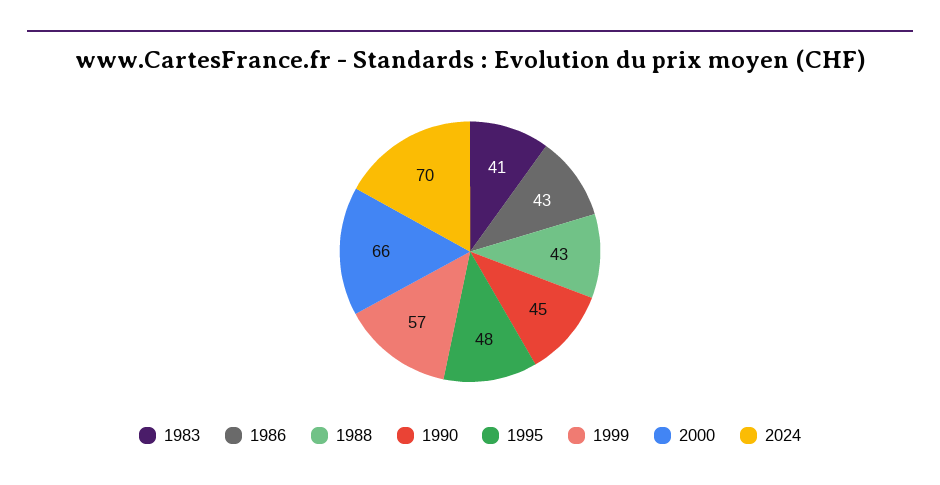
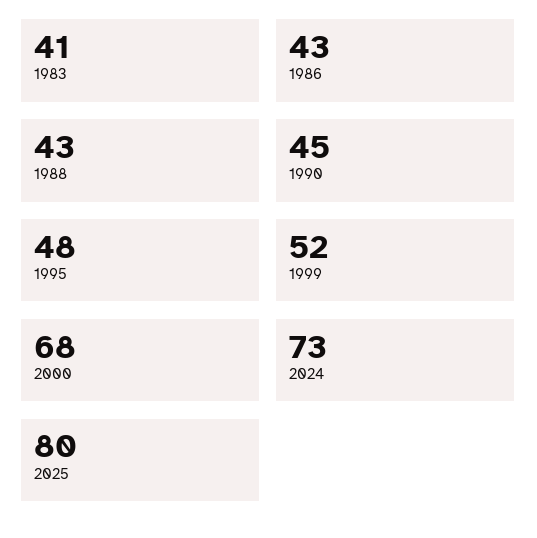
1999: 57 -> 52
2000: 66 -> 68
2024: 70 -> 73
2025: none -> 80

